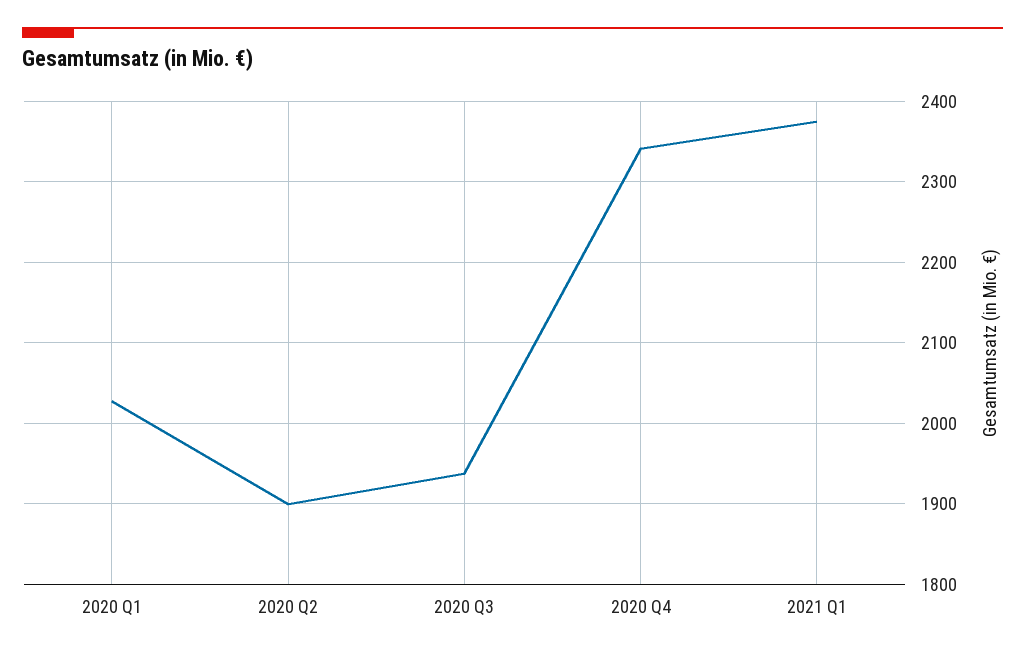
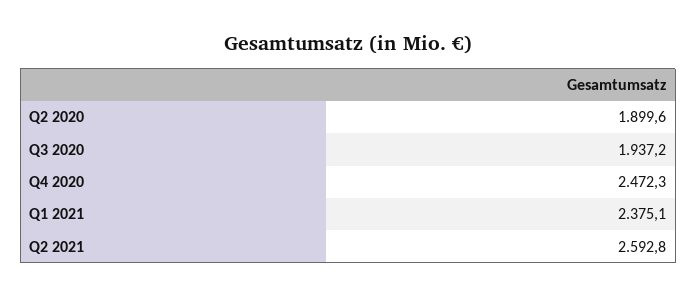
2020 Q1: 2030 -> none
2020 Q4: 2340 -> 2472.3
Q2 2021: none -> 2592.8

